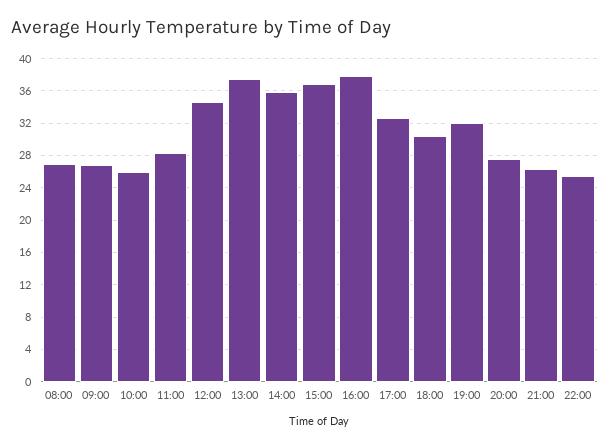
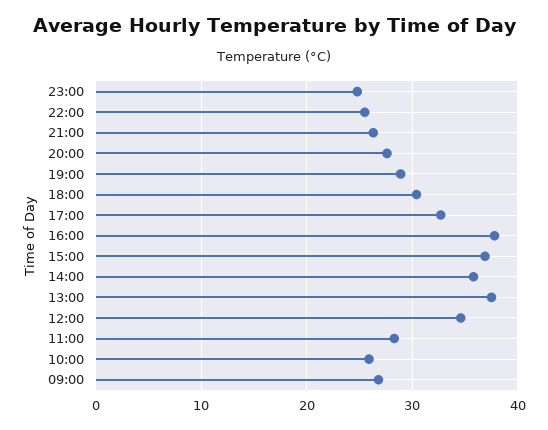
08:00: 27 -> none
19:00: 32 -> 29
23:00: none -> 25

